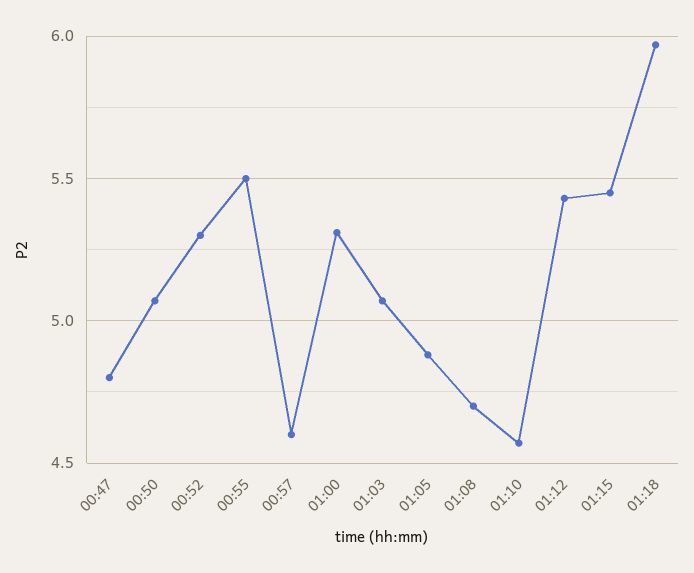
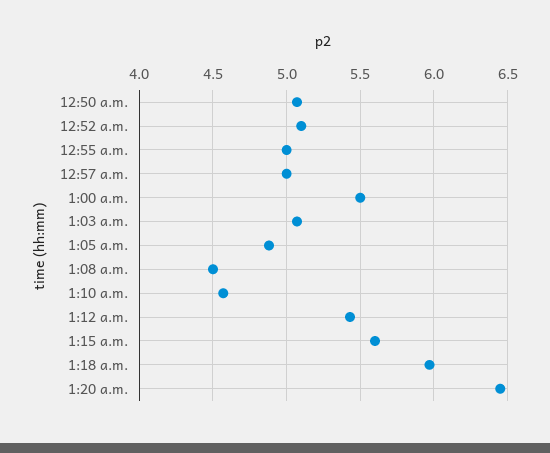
00:47: 4.8 -> none
00:52: 5.3 -> 5.1
00:55: 5.5 -> 5
00:57: 4.6 -> 5
01:00: 5.3 -> 5.5
01:08: 4.7 -> 4.5
01:15: 5.45 -> 5.6
1:20 a.m.: none -> 6.45

